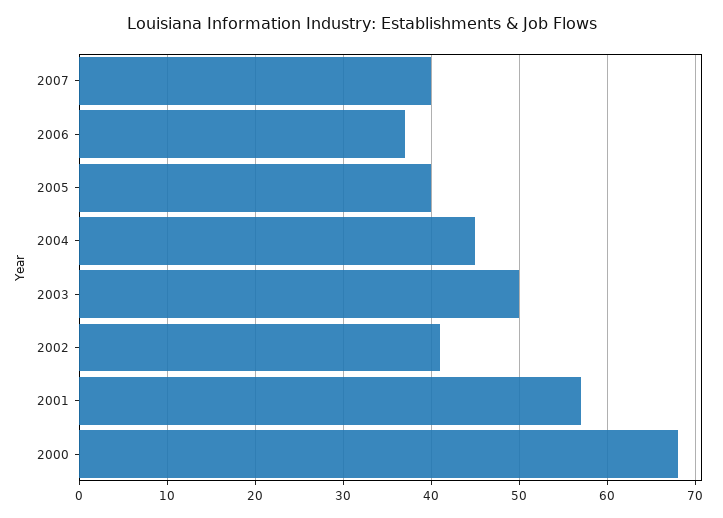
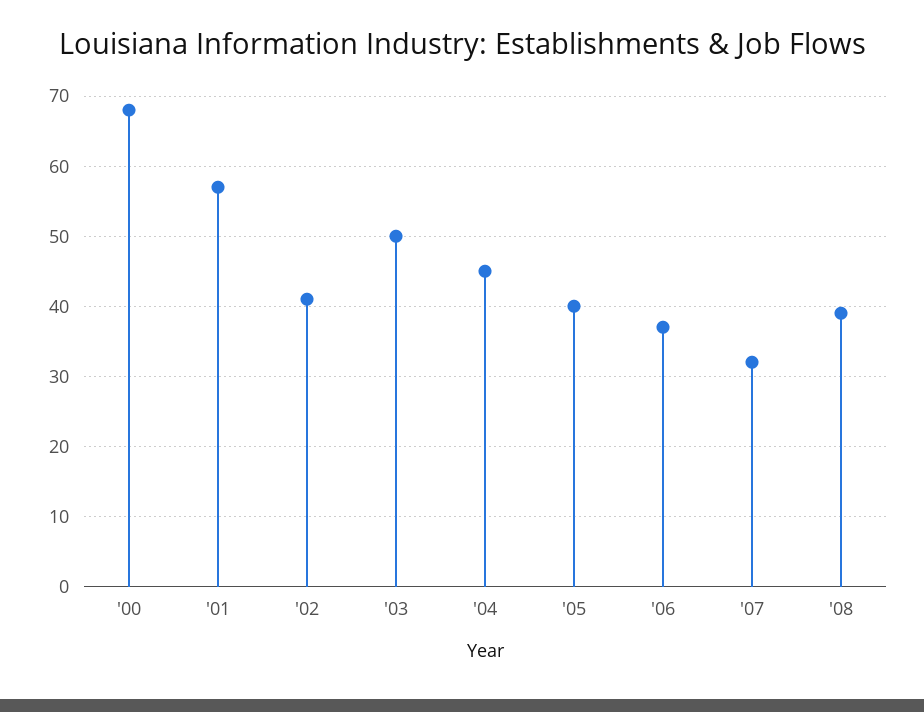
2007: 40 -> 32
'08: none -> 39

